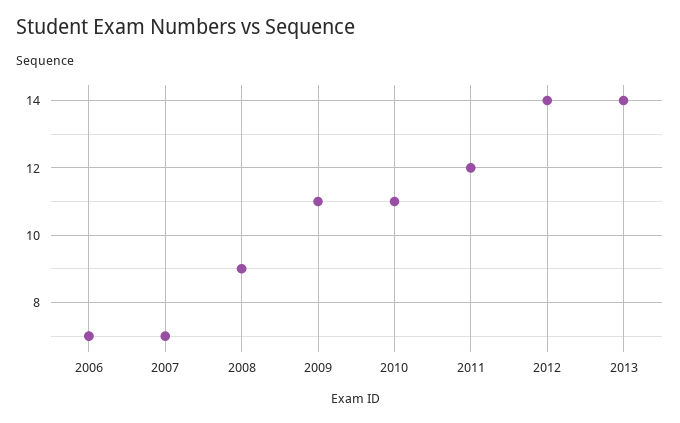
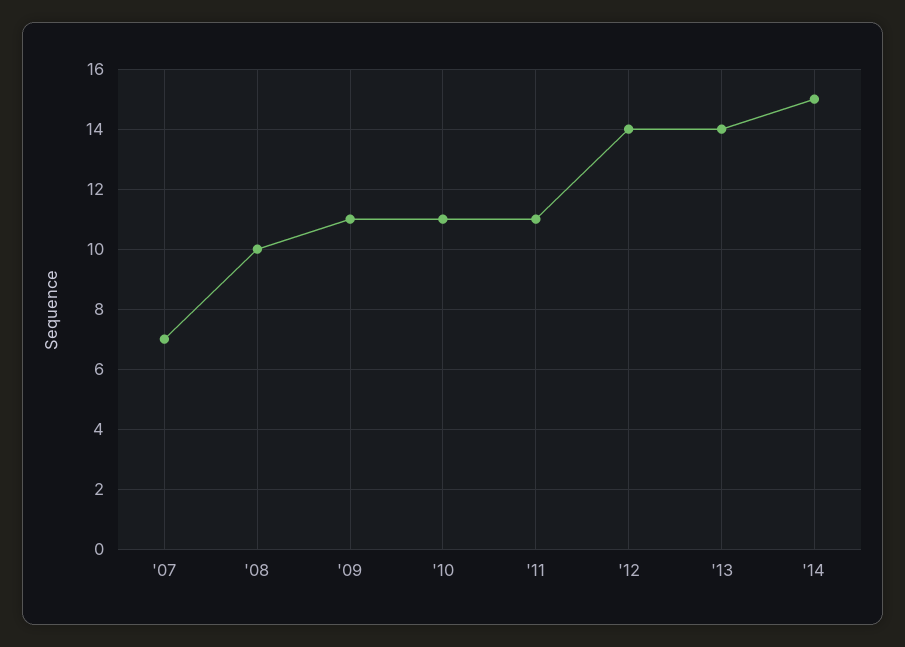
2006: 7 -> none
2008: 9 -> 10
2011: 12 -> 11
'14: none -> 15

